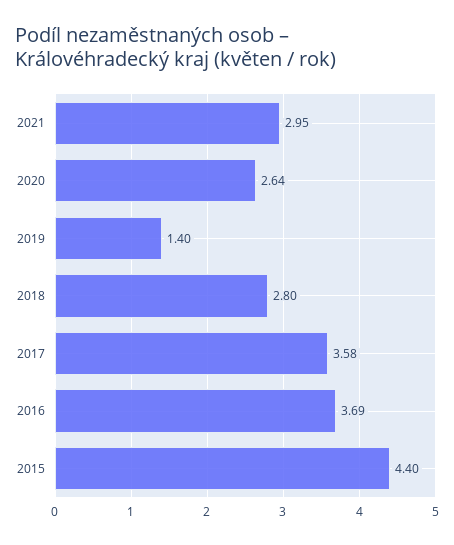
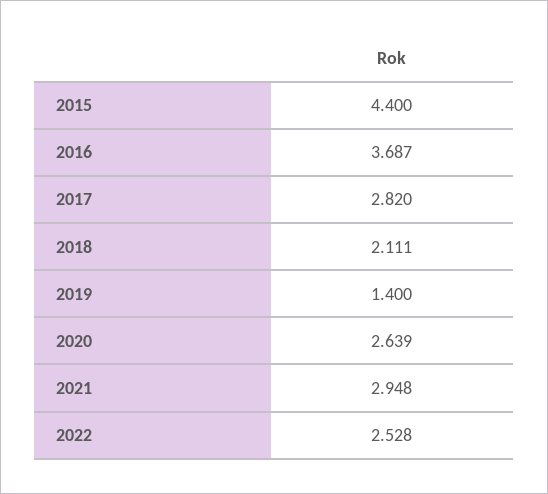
2018: 2.8 -> 2.111
2017: 3.58 -> 2.82
2022: none -> 2.528

